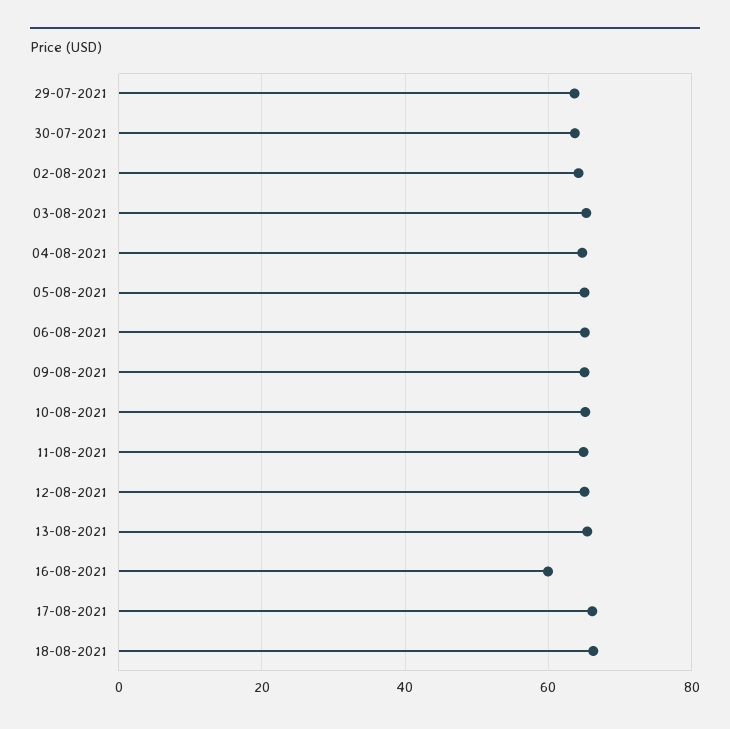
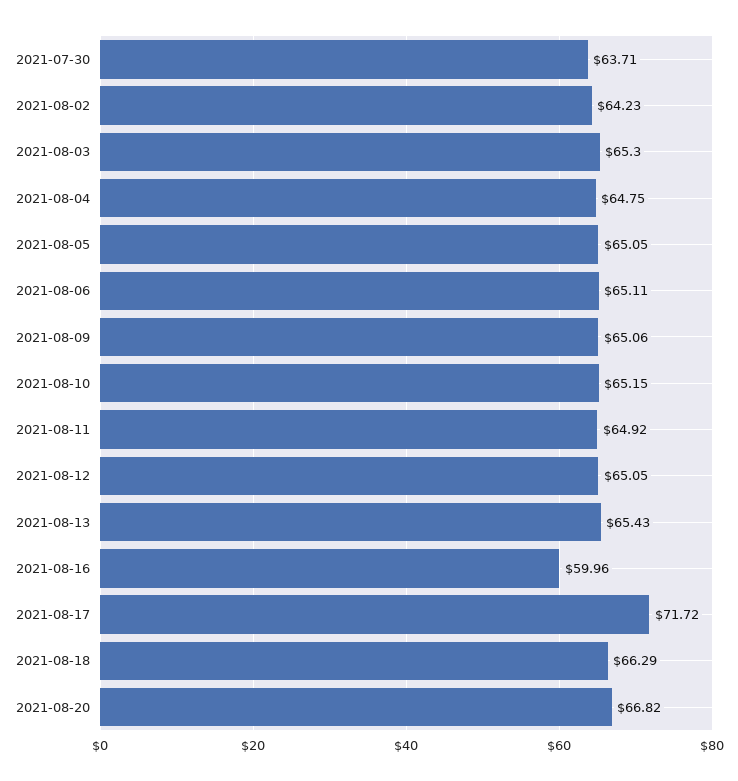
29-07-2021: 64 -> none
17-08-2021: 66 -> 71.72
2021-08-20: none -> 66.82

